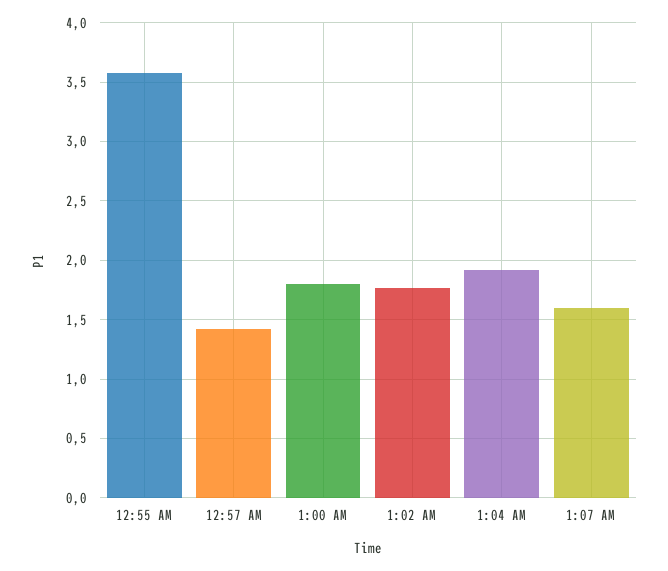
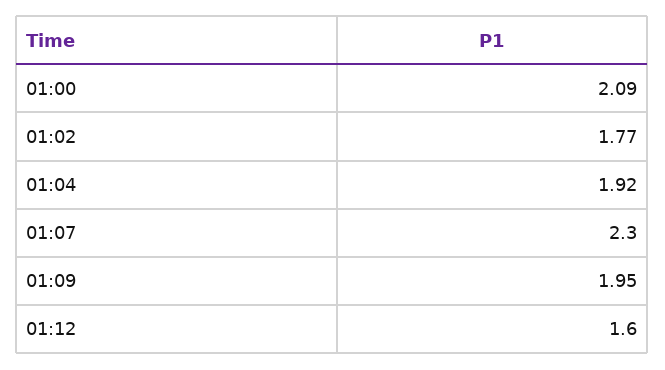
12:55 AM: 3.6 -> none
12:57 AM: 1.4 -> none
1:00 AM: 1.8 -> 2.09
1:07 AM: 1.6 -> 2.3
01:09: none -> 1.95
01:12: none -> 1.6

